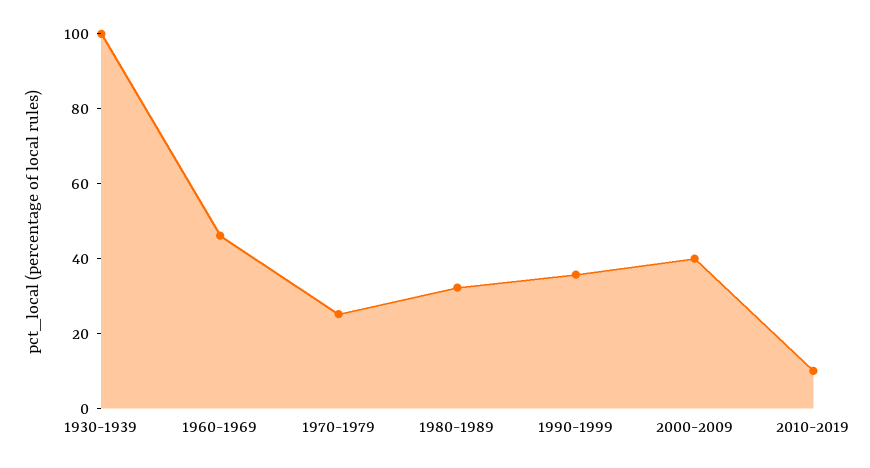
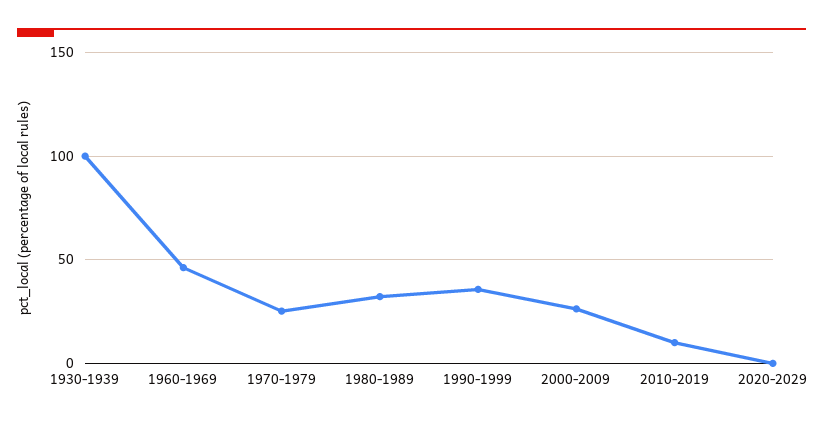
2000-2009: 40 -> 25
2020-2029: none -> 0

